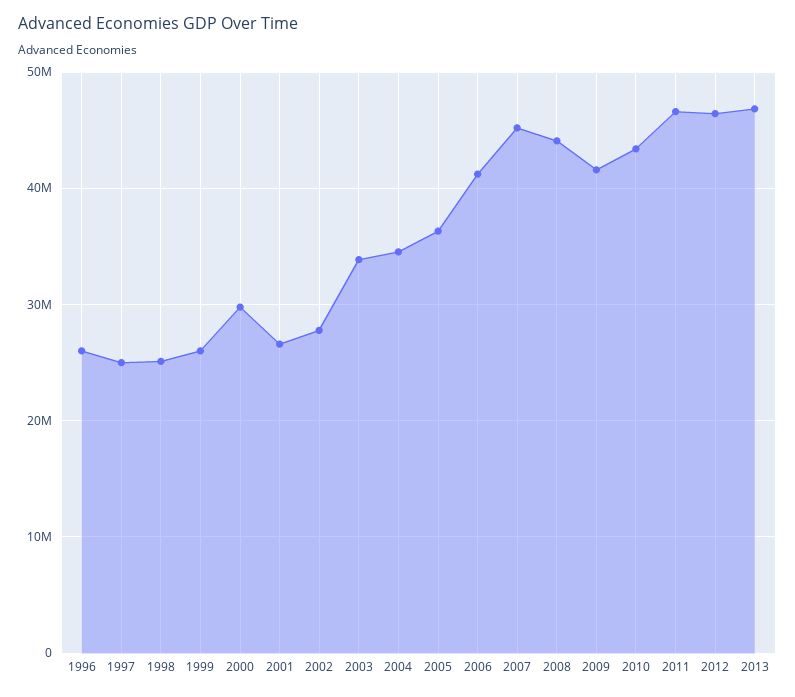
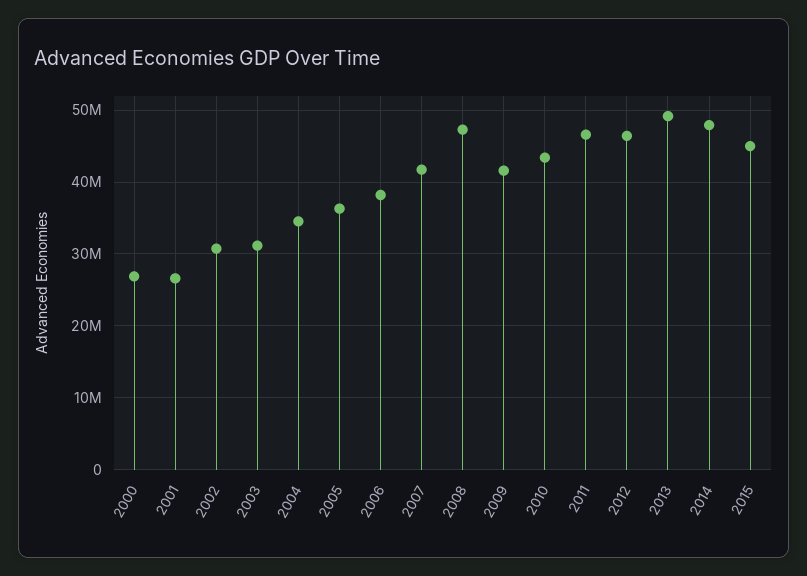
1996: 26000000 -> none
1997: 25000000 -> none
1998: 25000000 -> none
1999: 26000000 -> none
2000: 30000000 -> 27000000
2002: 28000000 -> 31000000
2003: 34000000 -> 31000000
2006: 41000000 -> 38000000
2007: 45000000 -> 42000000
2008: 44000000 -> 47000000
2013: 47000000 -> 49000000
2014: none -> 48000000
2015: none -> 45000000

